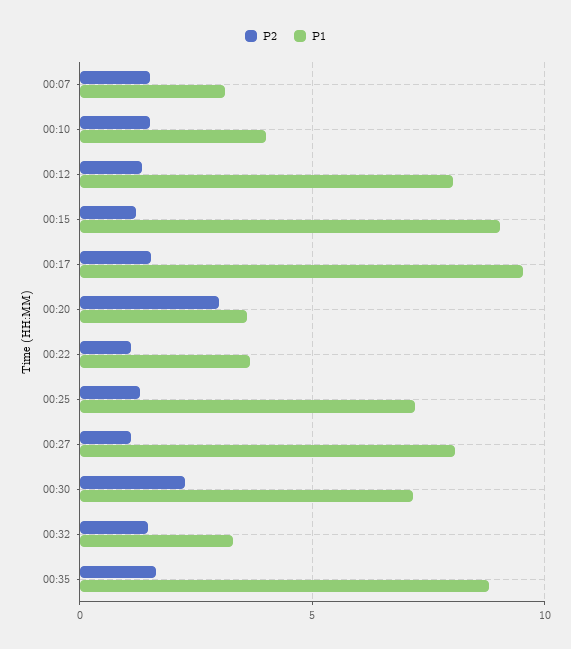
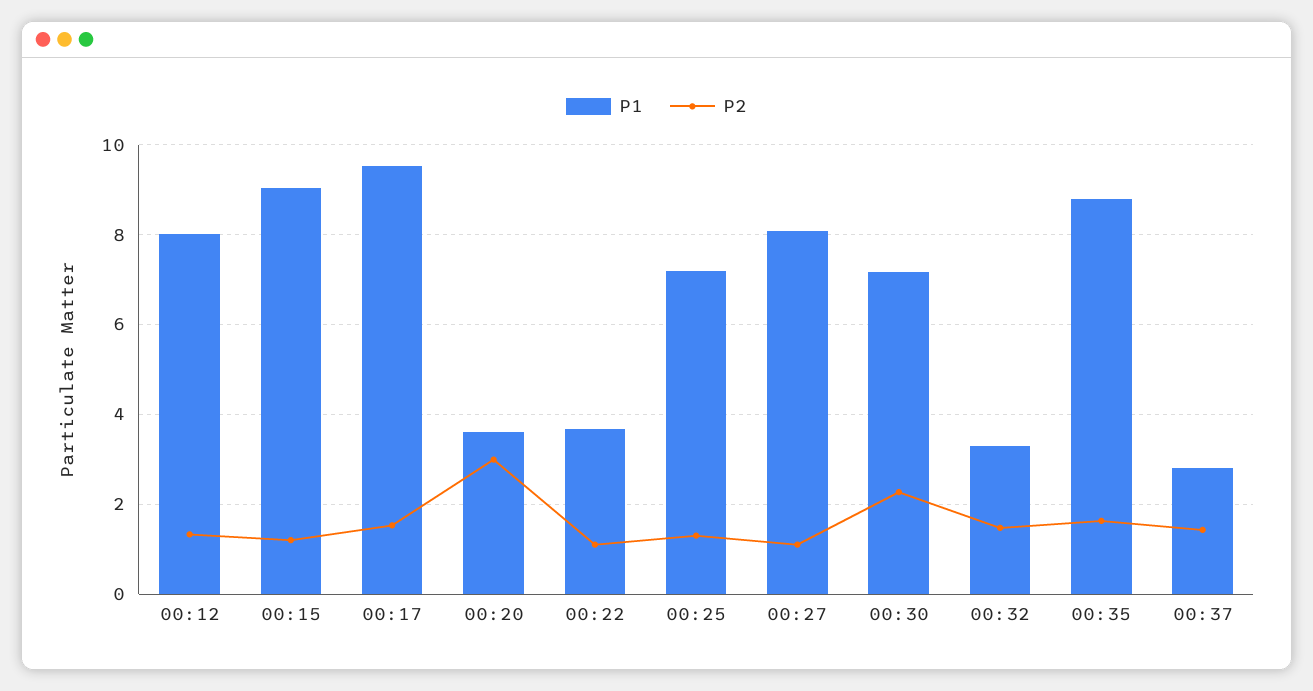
P2, 00:07: 1.5 -> none
P1, 00:07: 3 -> none
P2, 00:10: 1.5 -> none
P1, 00:10: 4 -> none
P1, 00:37: none -> 2.8
P2, 00:37: none -> 1.4

